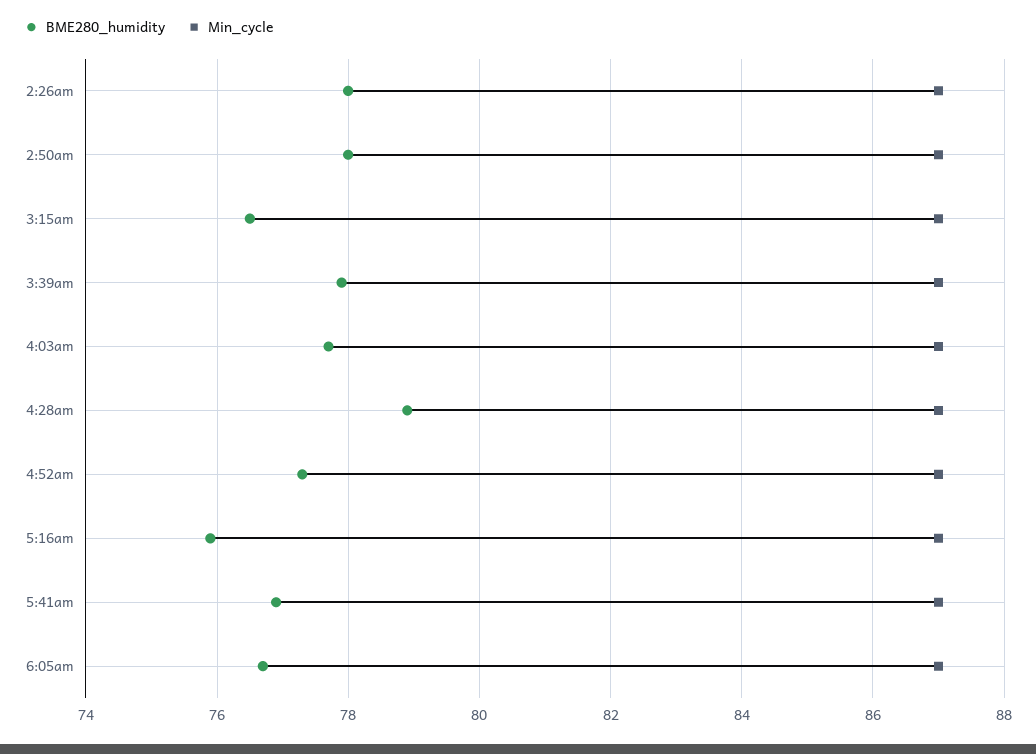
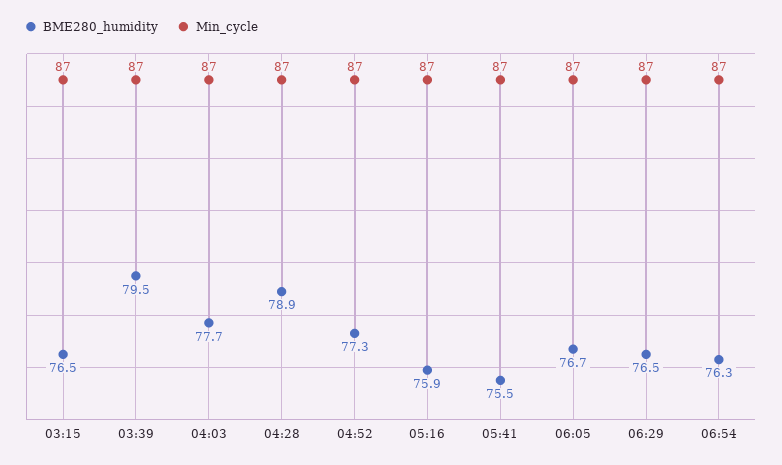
BME280_humidity, 2:26am: 78 -> none
Min_cycle, 2:26am: 87 -> none
BME280_humidity, 2:50am: 78 -> none
Min_cycle, 2:50am: 87 -> none
BME280_humidity, 3:39am: 78 -> 79.5
BME280_humidity, 5:41am: 77 -> 75.5
BME280_humidity, 06:29: none -> 76.5
Min_cycle, 06:29: none -> 87
BME280_humidity, 06:54: none -> 76.3
Min_cycle, 06:54: none -> 87

